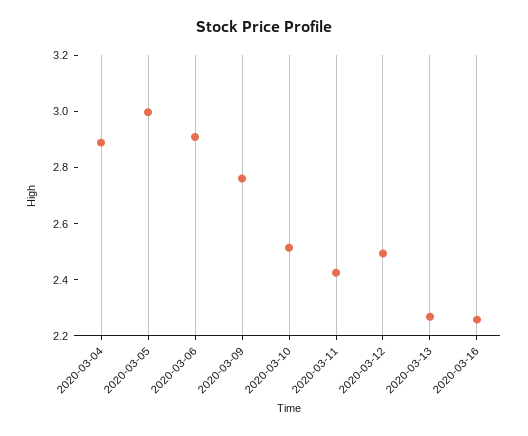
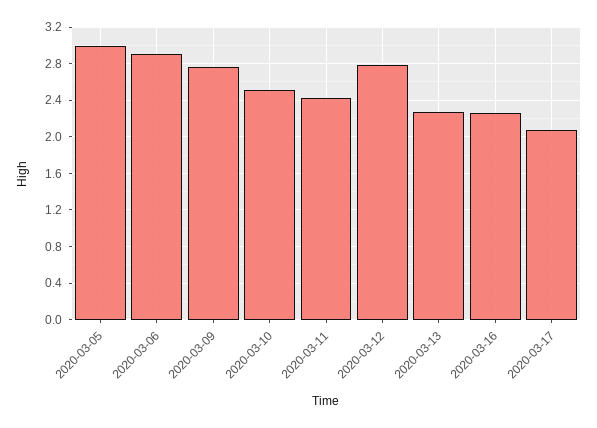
2020-03-04: 2.9 -> none
2020-03-12: 2.5 -> 2.8
2020-03-17: none -> 2.1

